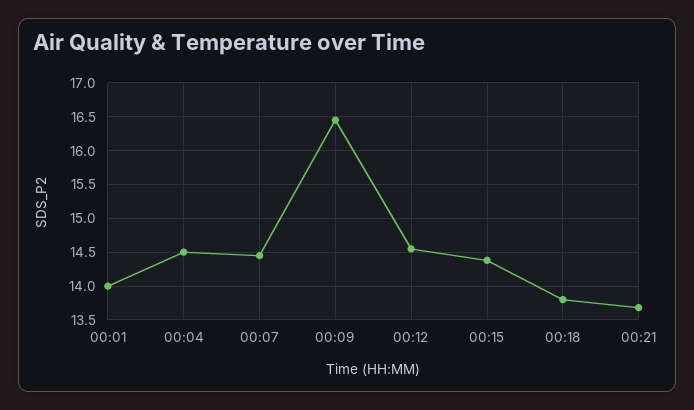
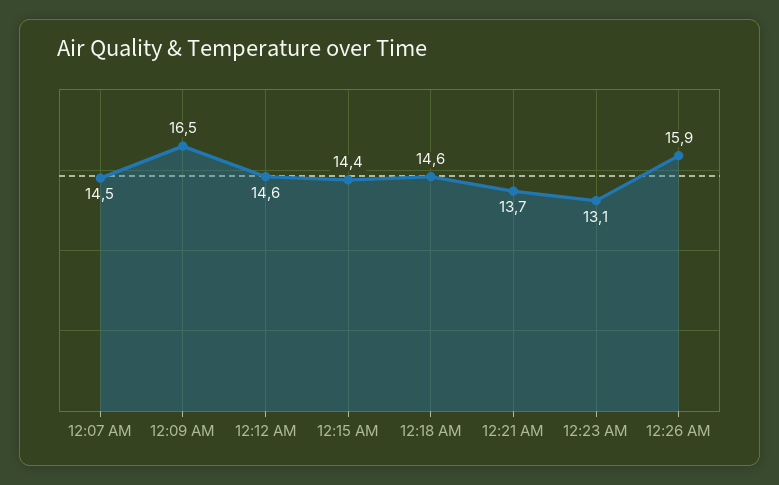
00:01: 14 -> none
00:04: 14.5 -> none
00:18: 13.8 -> 14.6
12:23 AM: none -> 13.1
12:26 AM: none -> 15.9

